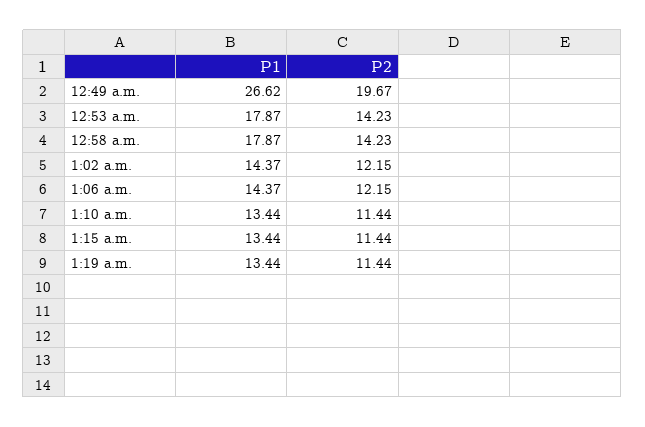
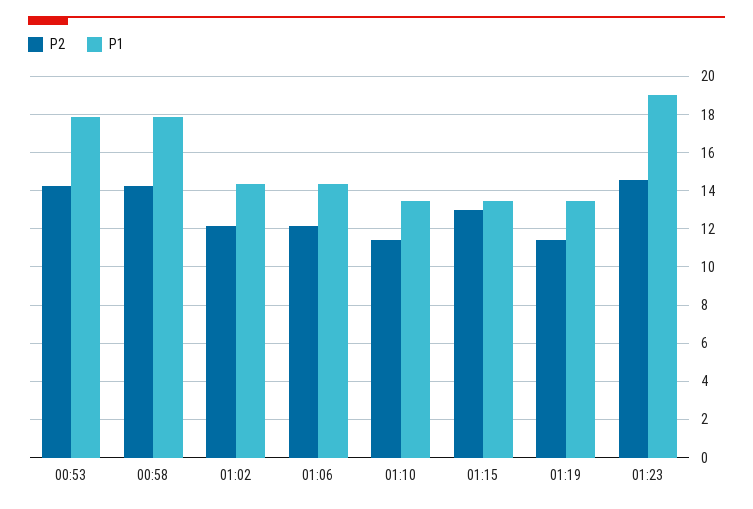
P1, 12:49 a.m.: 26.62 -> none
P2, 12:49 a.m.: 19.67 -> none
P2, 1:15 a.m.: 11.44 -> 13
P2, 01:23: none -> 14.5
P1, 01:23: none -> 19

